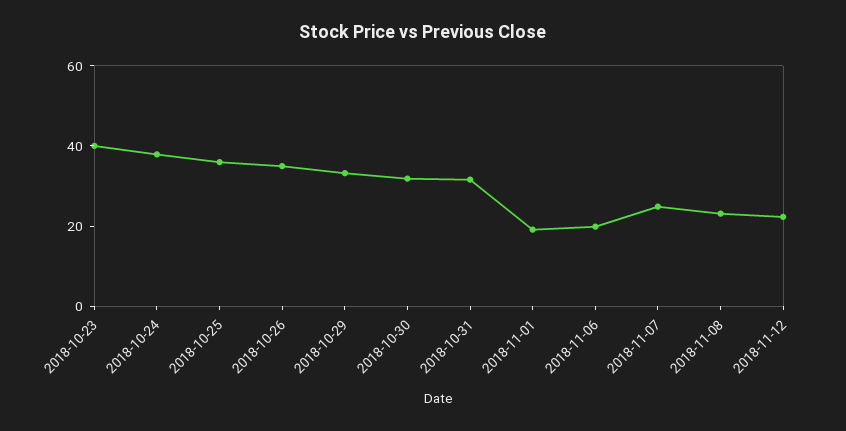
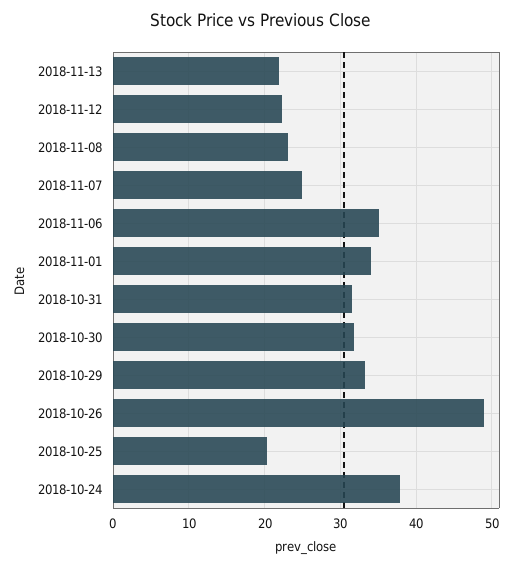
2018-10-23: 40 -> none
2018-10-25: 35 -> 20
2018-10-26: 35 -> 49
2018-11-01: 20 -> 34
2018-11-06: 20 -> 35
2018-11-13: none -> 22

